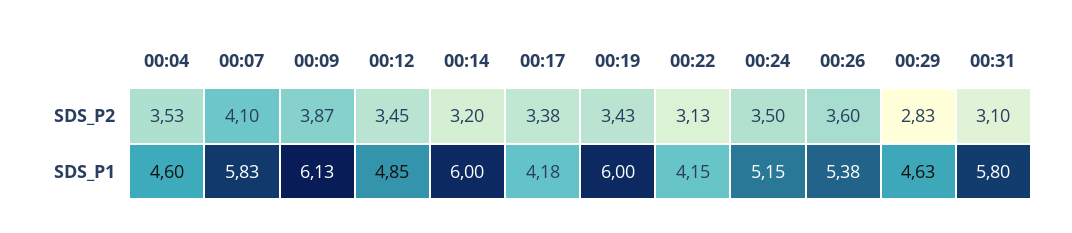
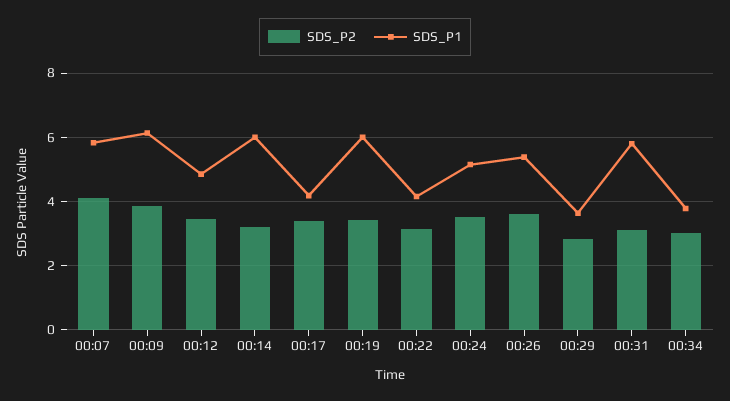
SDS_P2, 00:04: 3.53 -> none
SDS_P1, 00:04: 4.6 -> none
SDS_P1, 00:29: 4.63 -> 3.6
SDS_P2, 00:34: none -> 3
SDS_P1, 00:34: none -> 3.8

